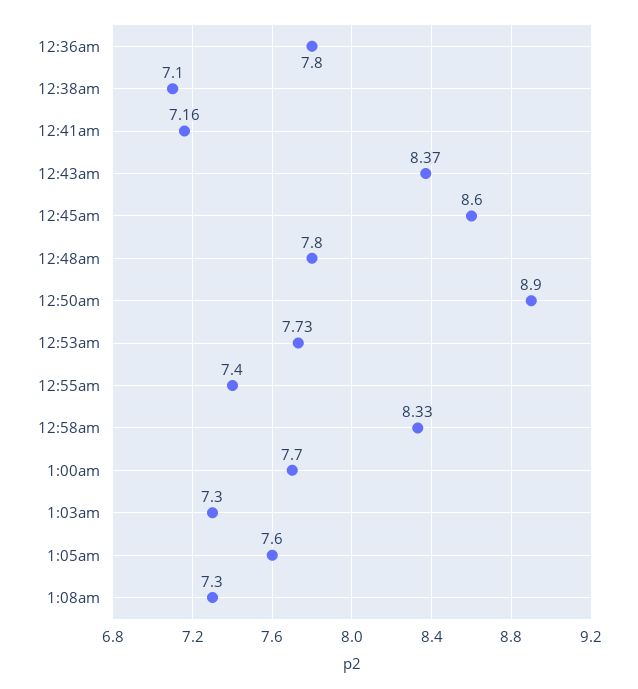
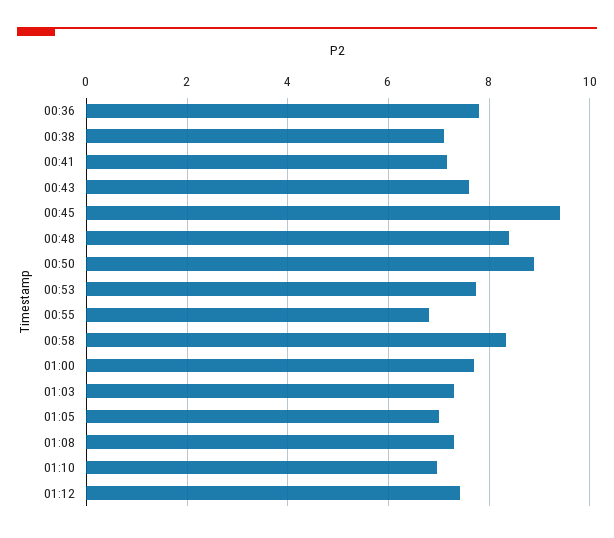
12:43am: 8.37 -> 7.6
12:45am: 8.6 -> 9.4
12:48am: 7.8 -> 8.4
12:55am: 7.4 -> 6.8
1:05am: 7.6 -> 7
01:10: none -> 7
01:12: none -> 7.4

